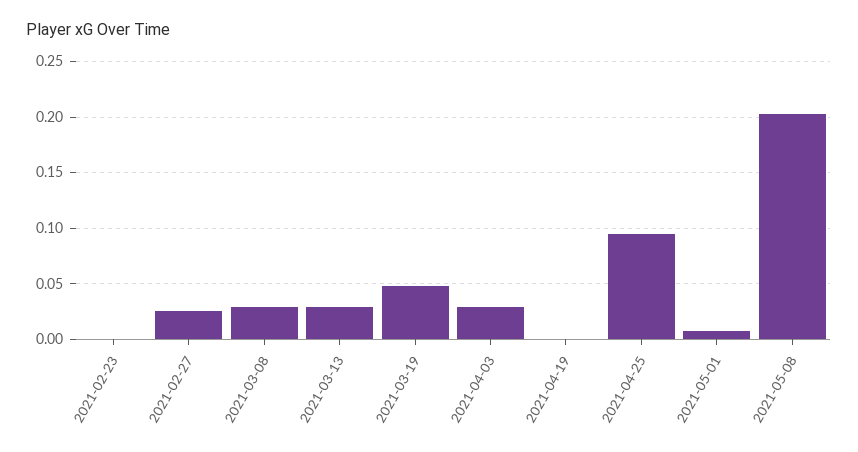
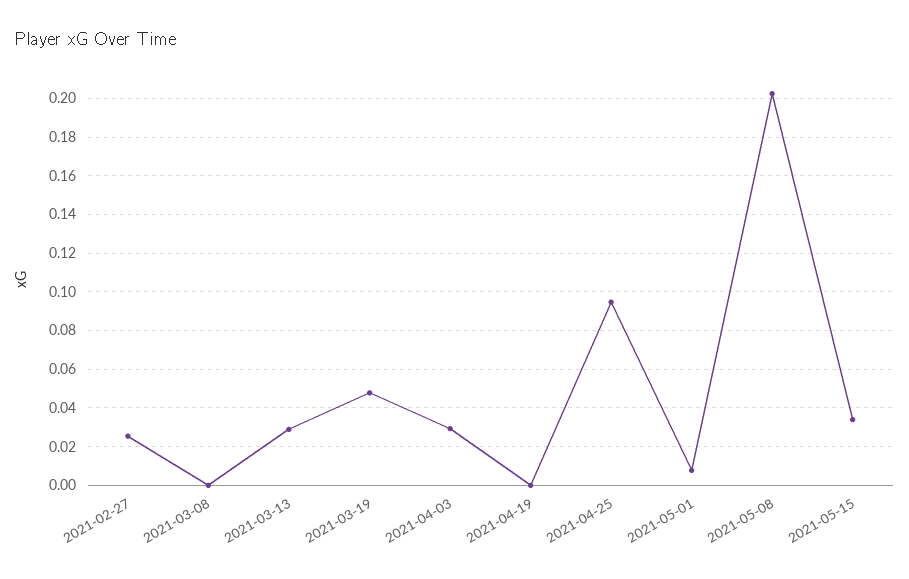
2021-02-23: 0 -> none
2021-03-08: 0.03 -> 0
2021-05-15: none -> 0.035

